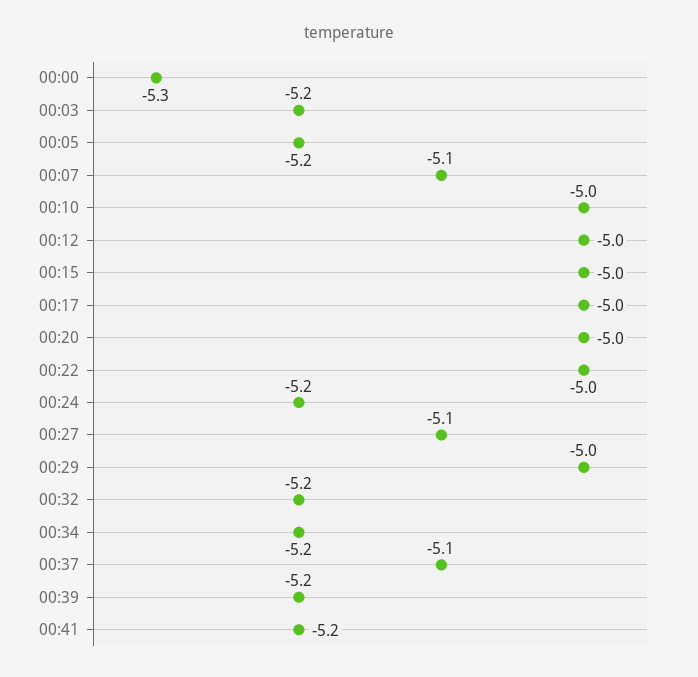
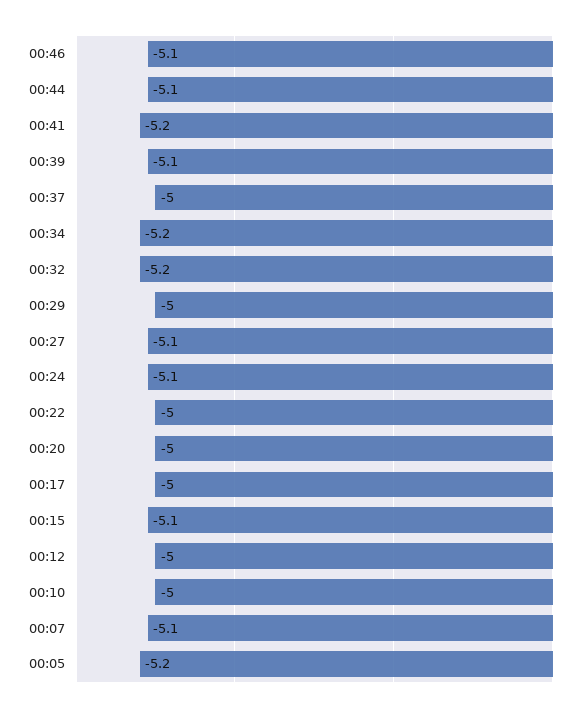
00:00: -5.3 -> none
00:03: -5.2 -> none
00:15: -5 -> -5.1
00:24: -5.2 -> -5.1
00:37: -5.1 -> -5
00:39: -5.2 -> -5.1
00:46: none -> -5.1
00:44: none -> -5.1

